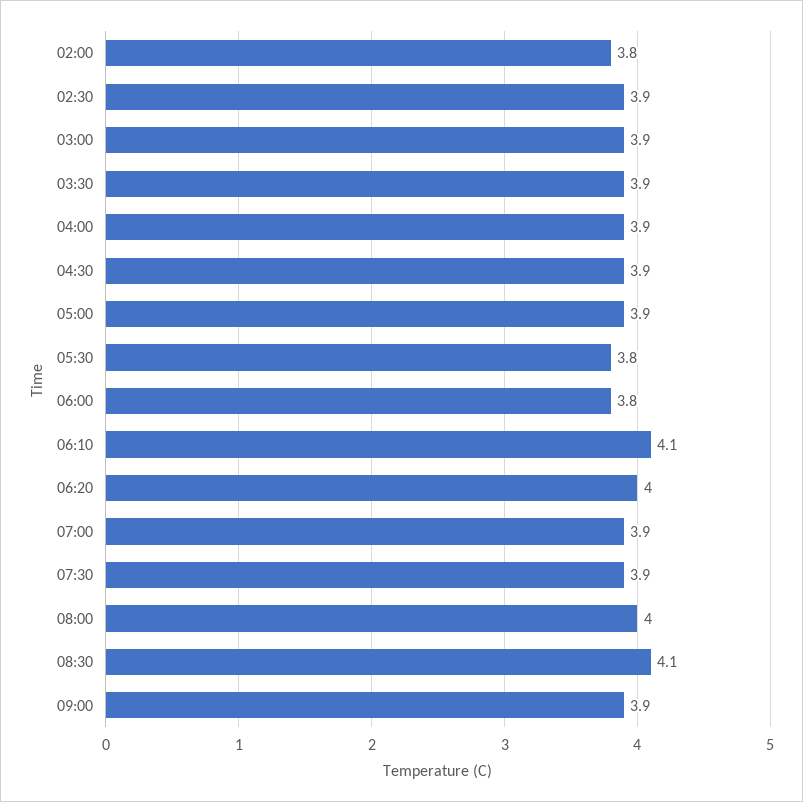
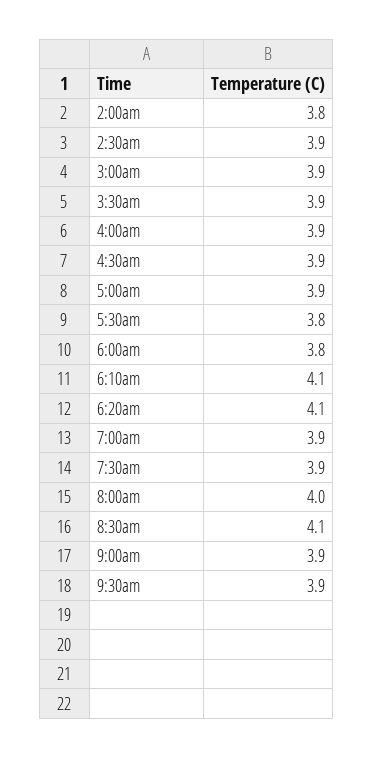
06:20: 4 -> 4.1
9:30am: none -> 3.9

